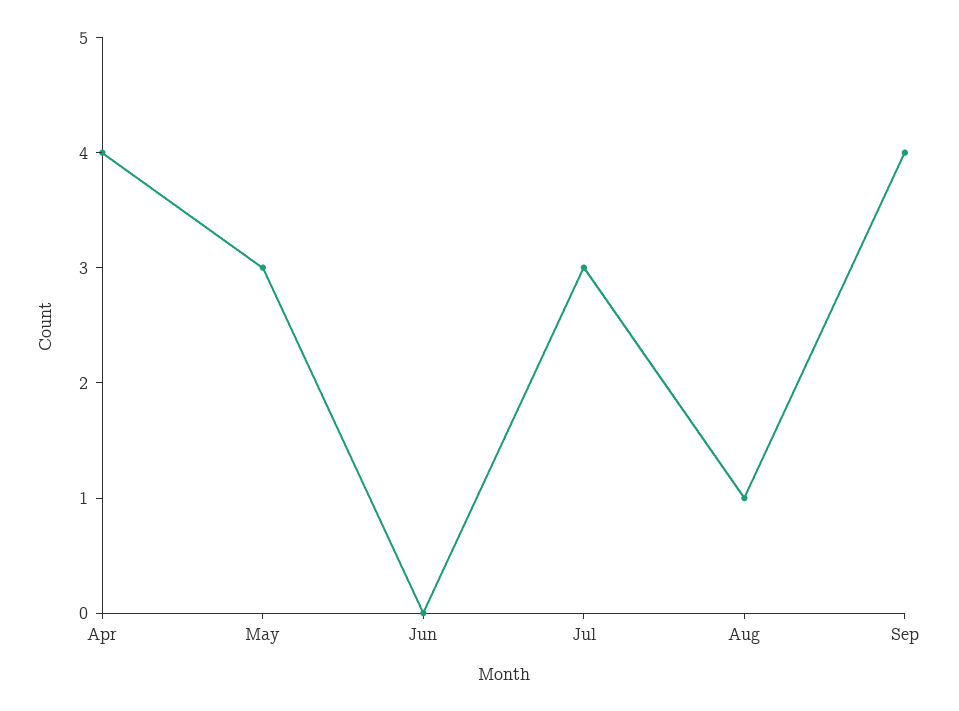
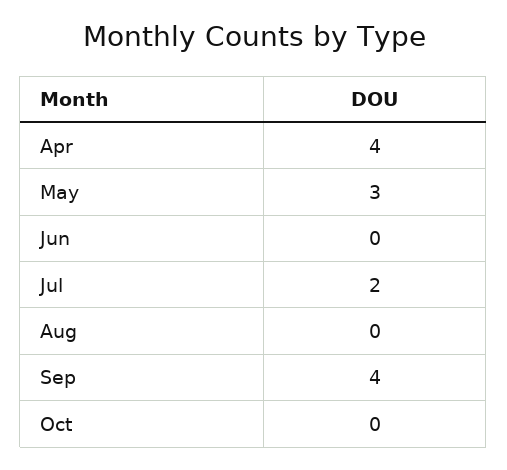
Jul: 3 -> 2
Aug: 1 -> 0
Oct: none -> 0

